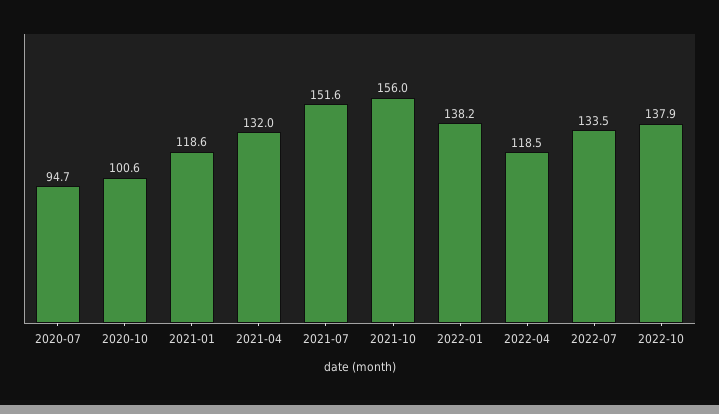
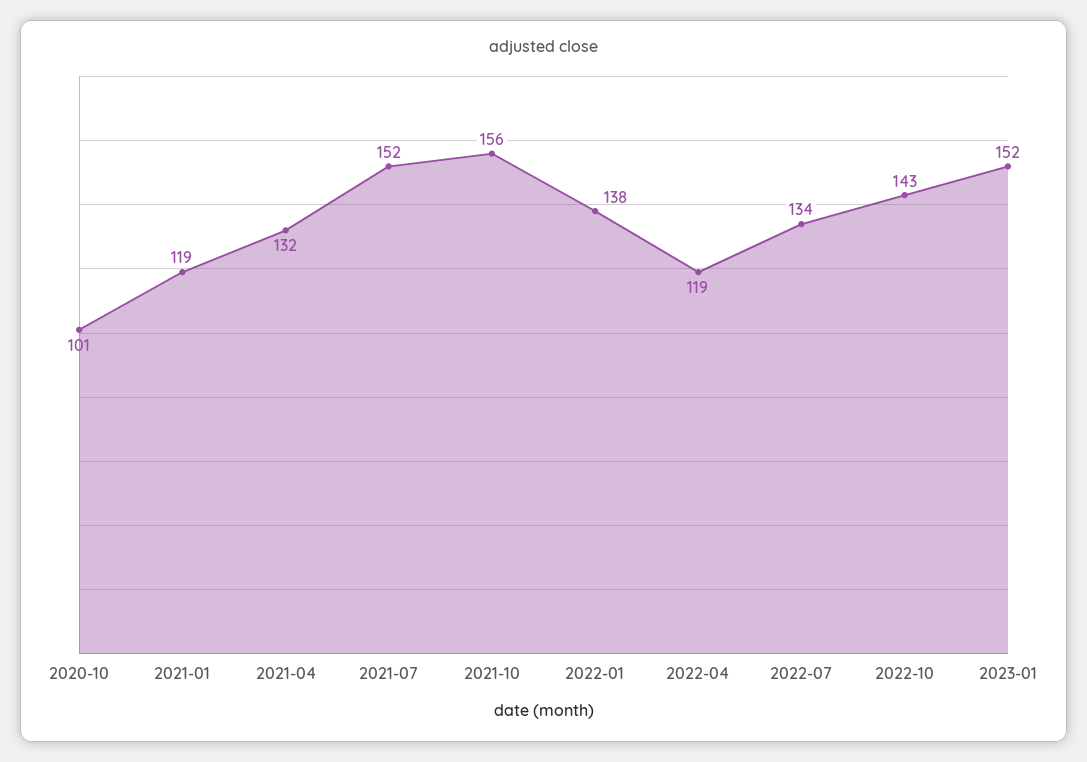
2020-07: 94.7 -> none
2022-10: 137.9 -> 143
2023-01: none -> 152

